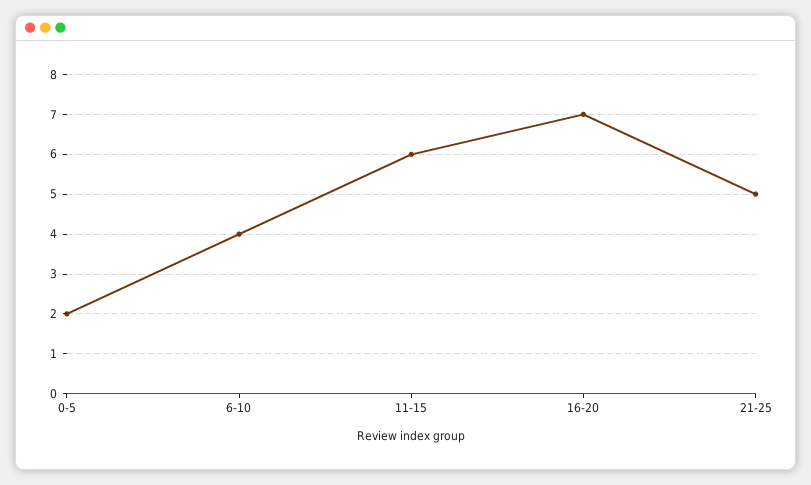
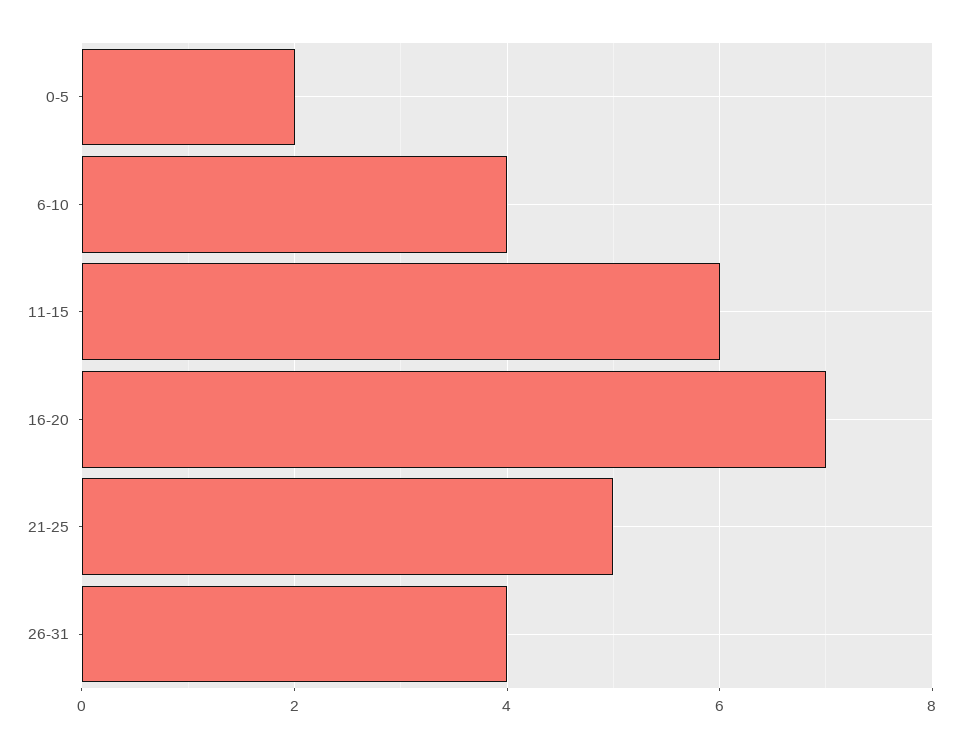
26-31: none -> 4

